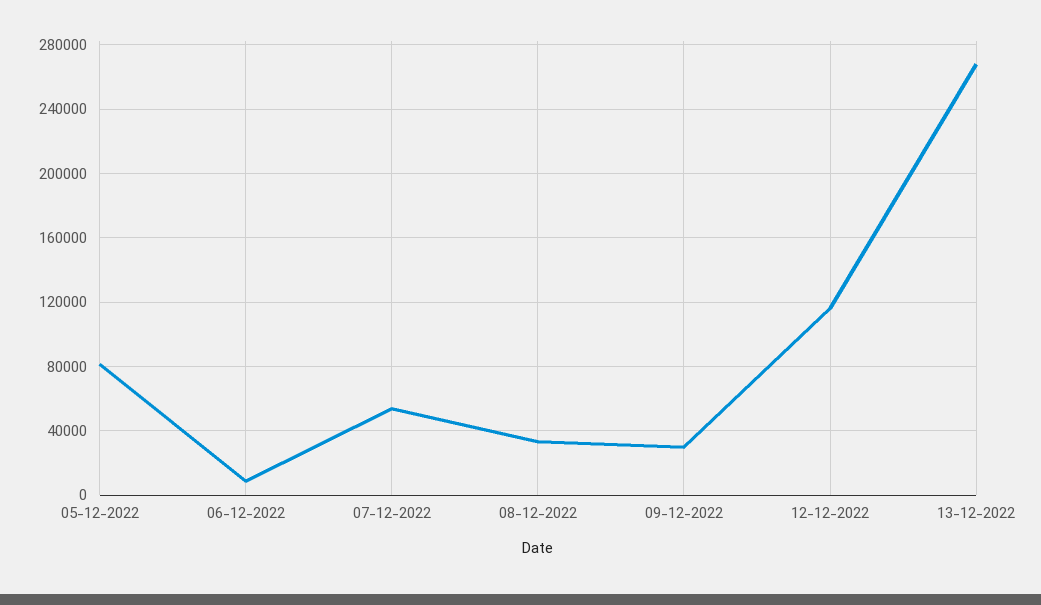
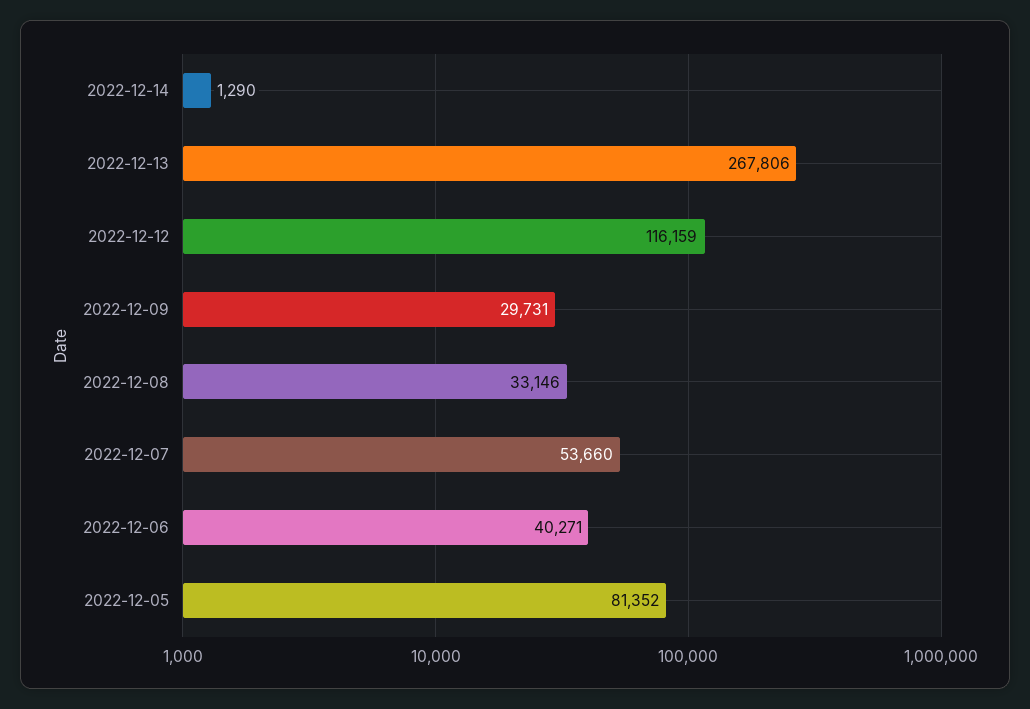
06-12-2022: 10000 -> 40271
2022-12-14: none -> 1290

